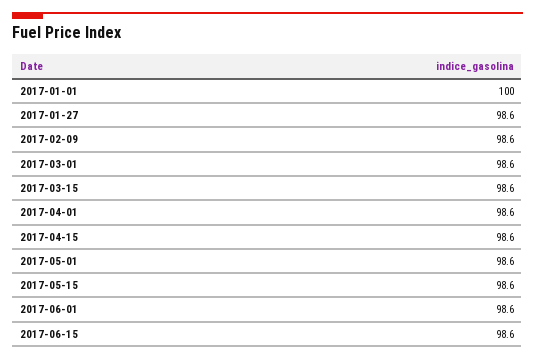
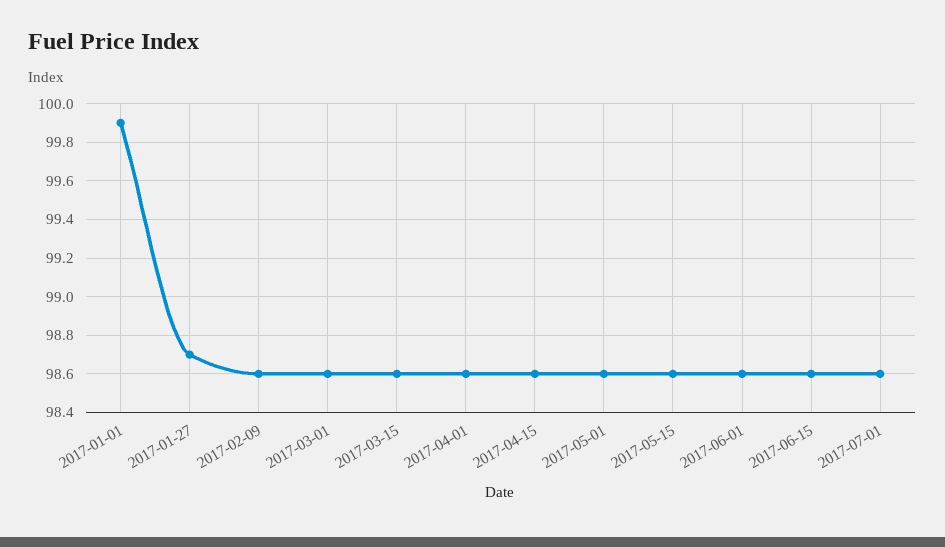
2017-01-01: 100 -> 99.9
2017-01-27: 98.6 -> 98.7
2017-07-01: none -> 98.6

